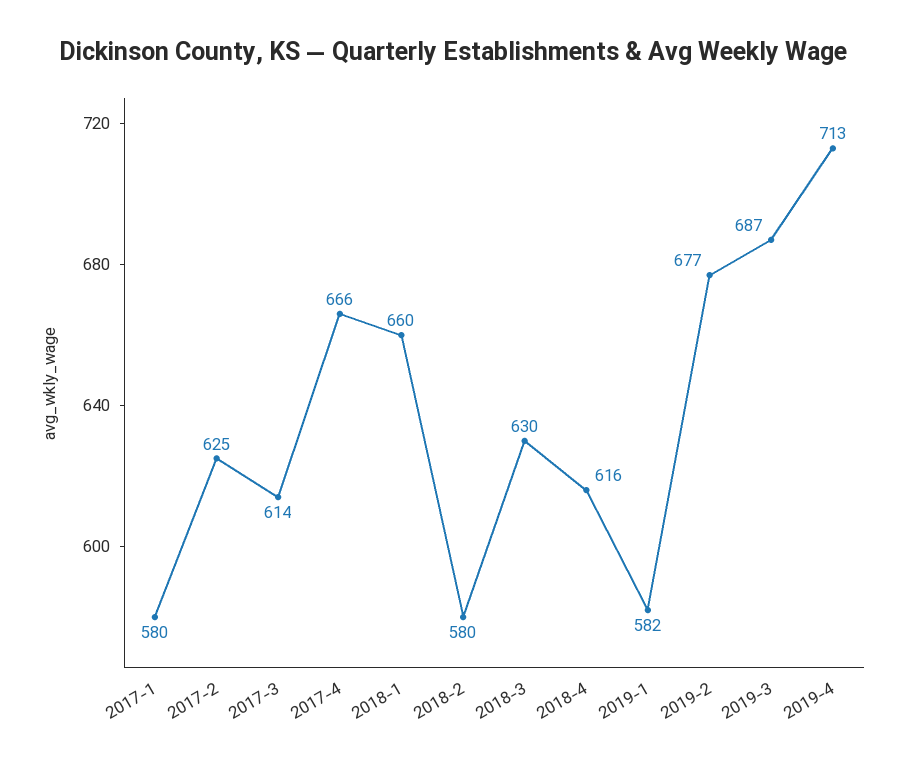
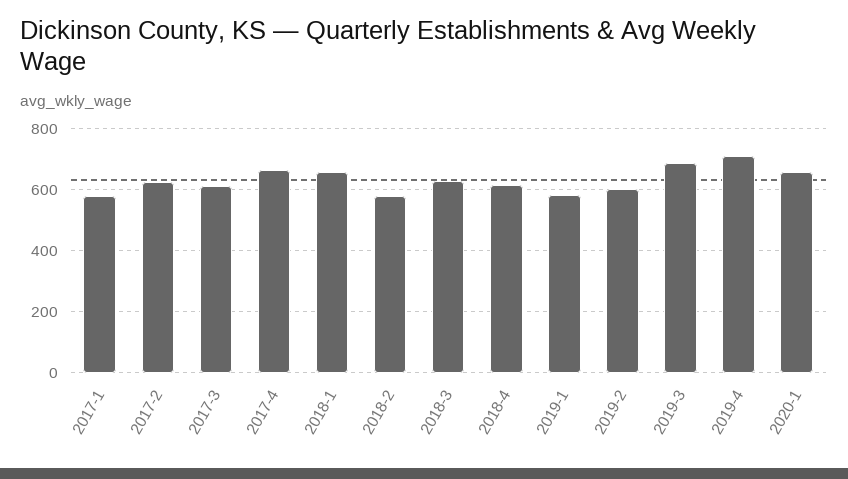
2019-2: 677 -> 600
2020-1: none -> 660

